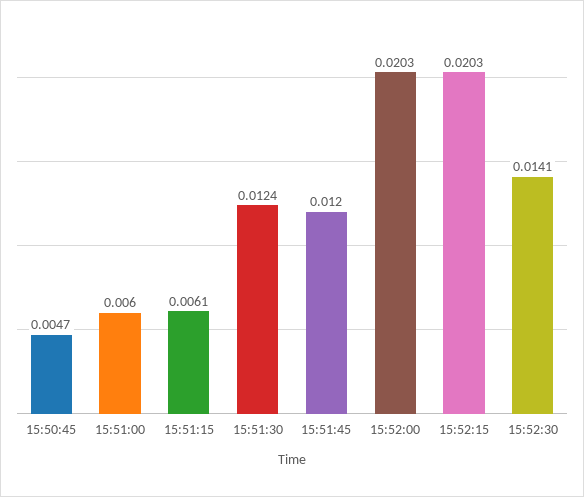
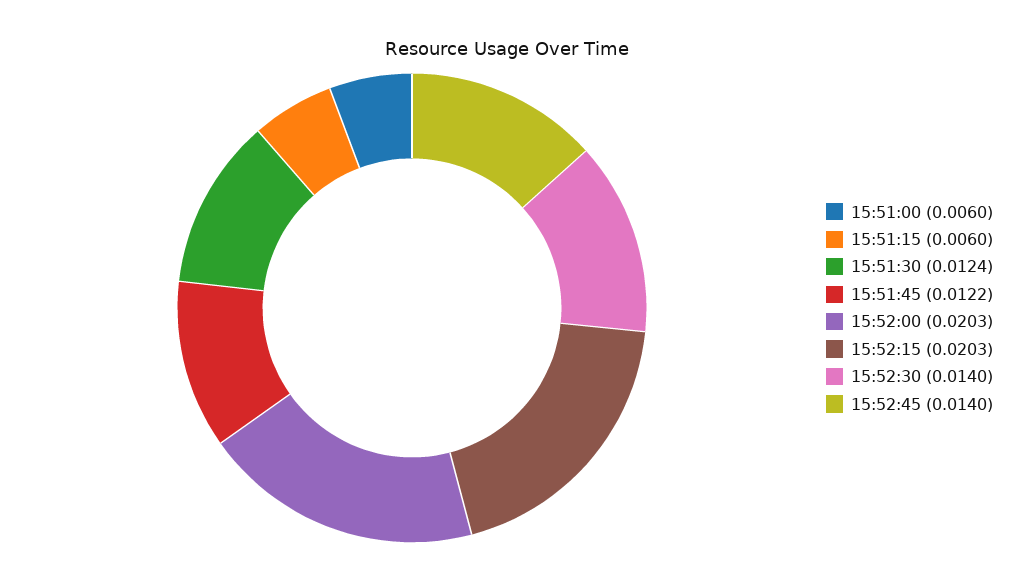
15:50:45: 0.0047 -> none
15:51:15: 0.0061 -> 0.006
15:51:45: 0.012 -> 0.0122
15:52:30: 0.0141 -> 0.014
15:52:45: none -> 0.014

